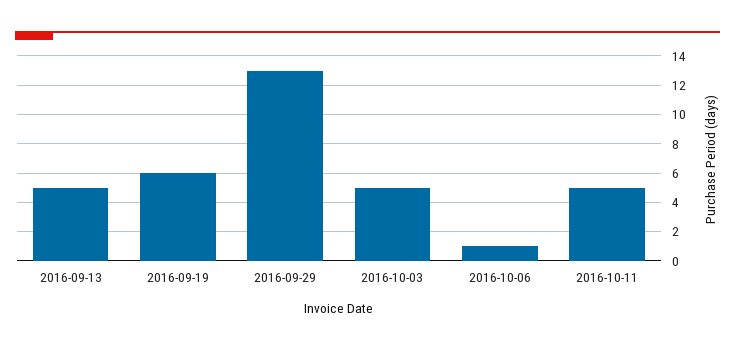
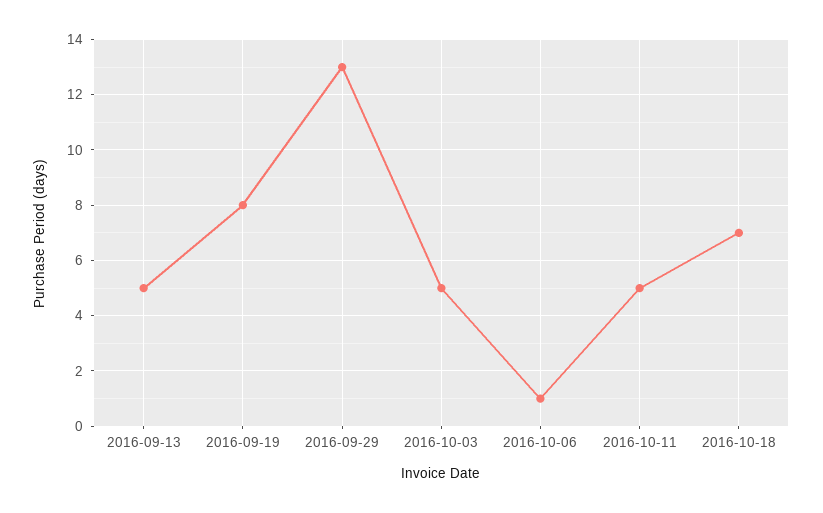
2016-09-19: 6 -> 8
2016-10-18: none -> 7

